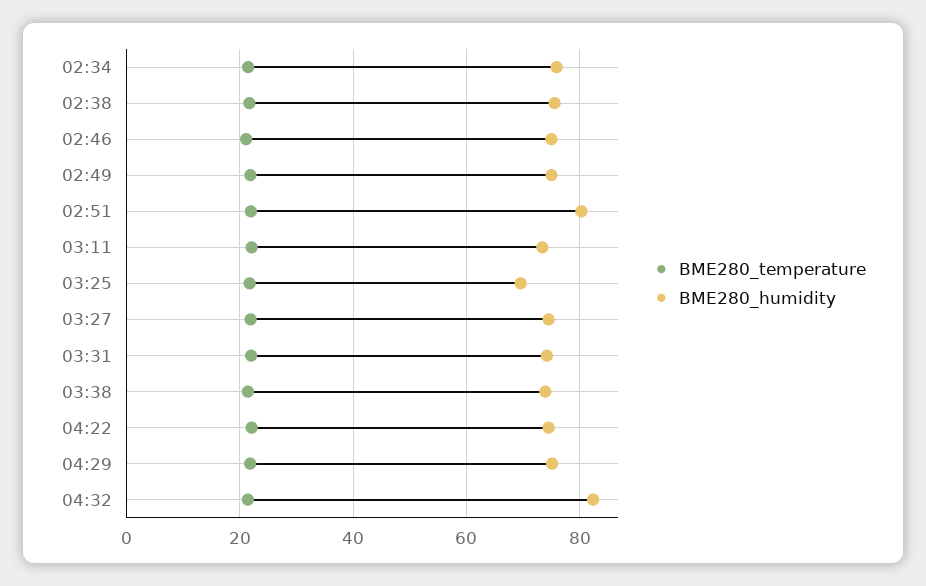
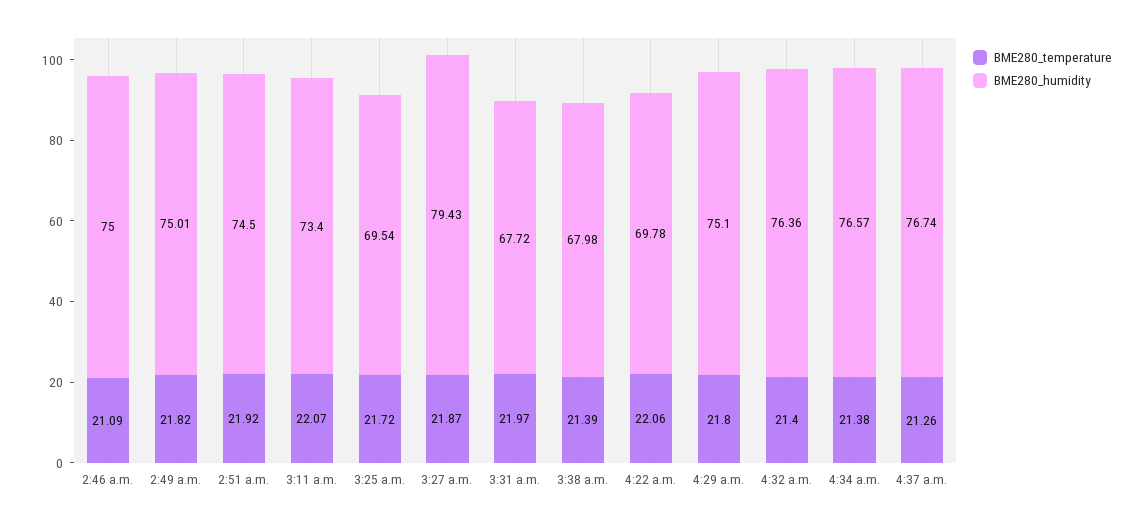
BME280_temperature, 02:34: 22 -> none
BME280_humidity, 02:34: 76 -> none
BME280_temperature, 02:38: 22 -> none
BME280_humidity, 02:38: 76 -> none
BME280_humidity, 02:51: 80 -> 74.5
BME280_humidity, 03:27: 74 -> 79.43
BME280_humidity, 03:31: 74 -> 67.72
BME280_humidity, 03:38: 74 -> 67.98
BME280_humidity, 04:22: 74 -> 69.78
BME280_humidity, 04:32: 82 -> 76.36
BME280_temperature, 4:34 a.m.: none -> 21.38
BME280_humidity, 4:34 a.m.: none -> 76.57
BME280_temperature, 4:37 a.m.: none -> 21.26
BME280_humidity, 4:37 a.m.: none -> 76.74

